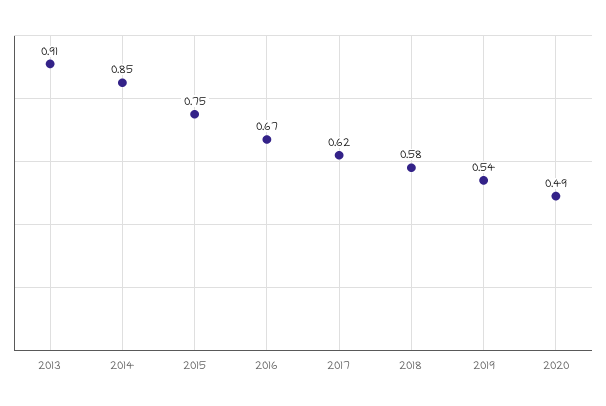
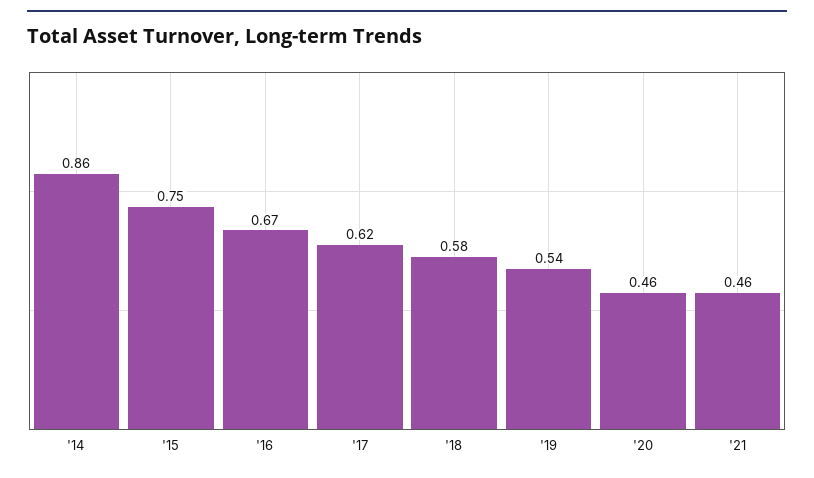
2013: 0.91 -> none
2014: 0.85 -> 0.86
2020: 0.49 -> 0.46
'21: none -> 0.46

